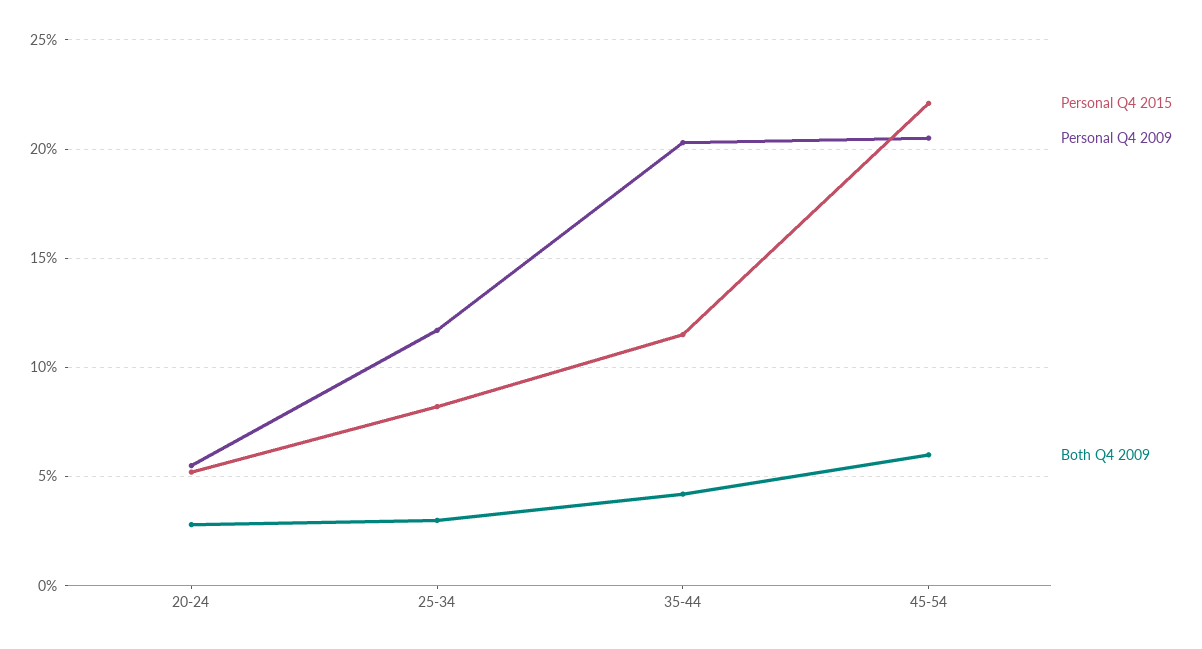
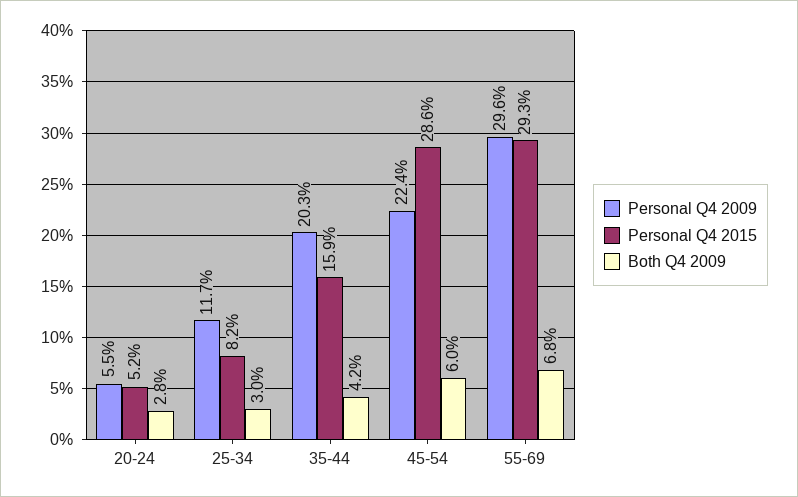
Personal Q4 2015, 35-44: 11.5 -> 15.9
Personal Q4 2015, 45-54: 22 -> 28.6
Personal Q4 2009, 45-54: 20.5 -> 22.4
Personal Q4 2009, 55-69: none -> 29.6
Personal Q4 2015, 55-69: none -> 29.3
Both Q4 2009, 55-69: none -> 6.8

